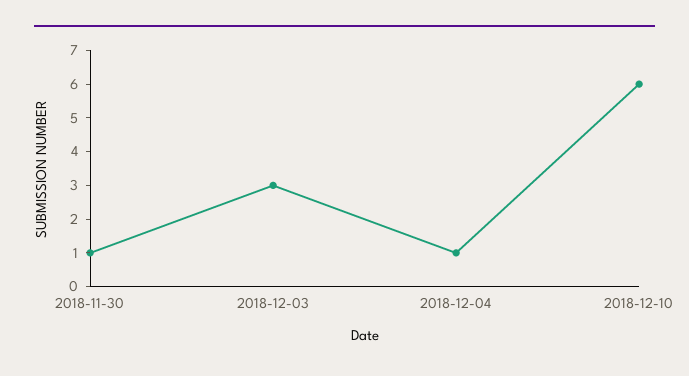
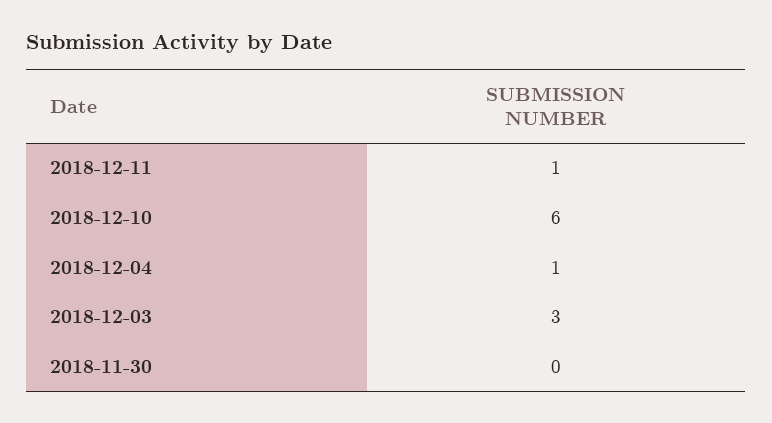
2018-11-30: 1 -> 0
2018-12-11: none -> 1

